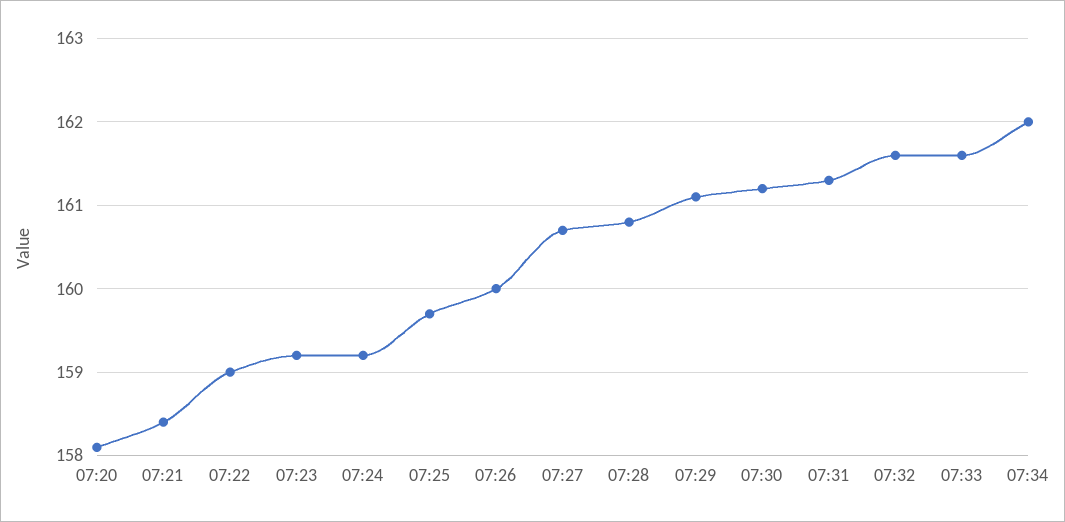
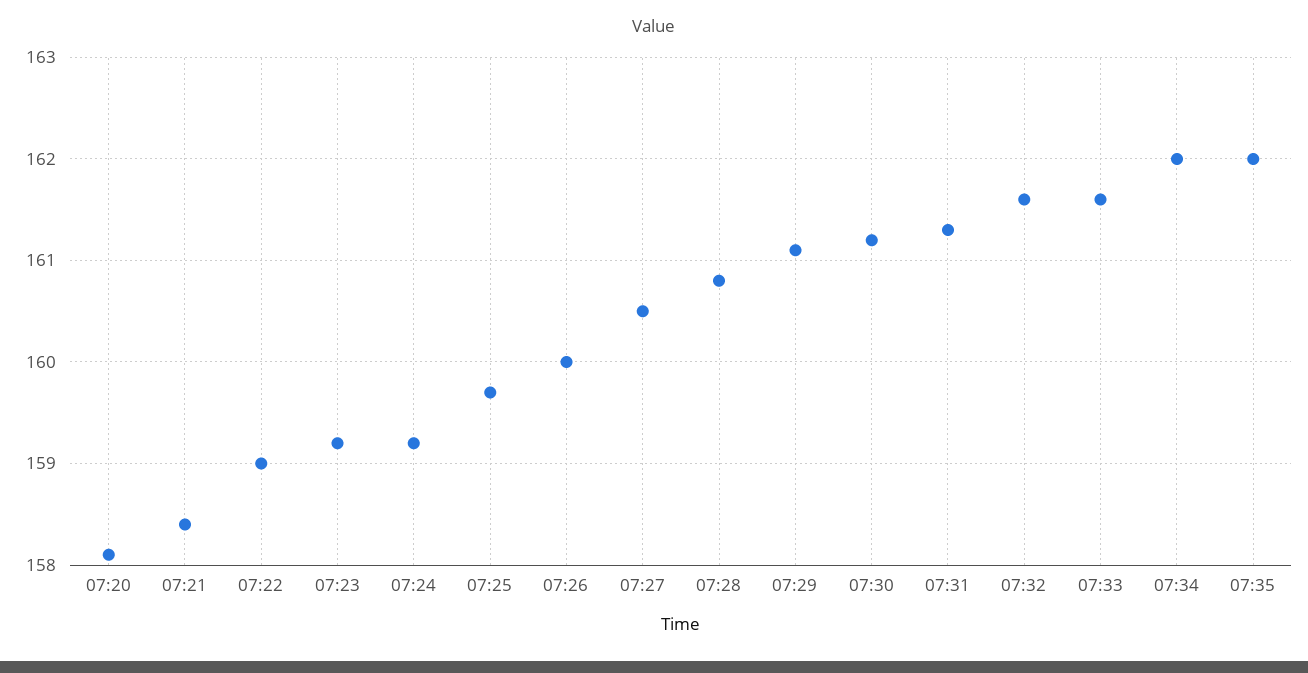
07:27: 160.7 -> 160.5
07:35: none -> 162

